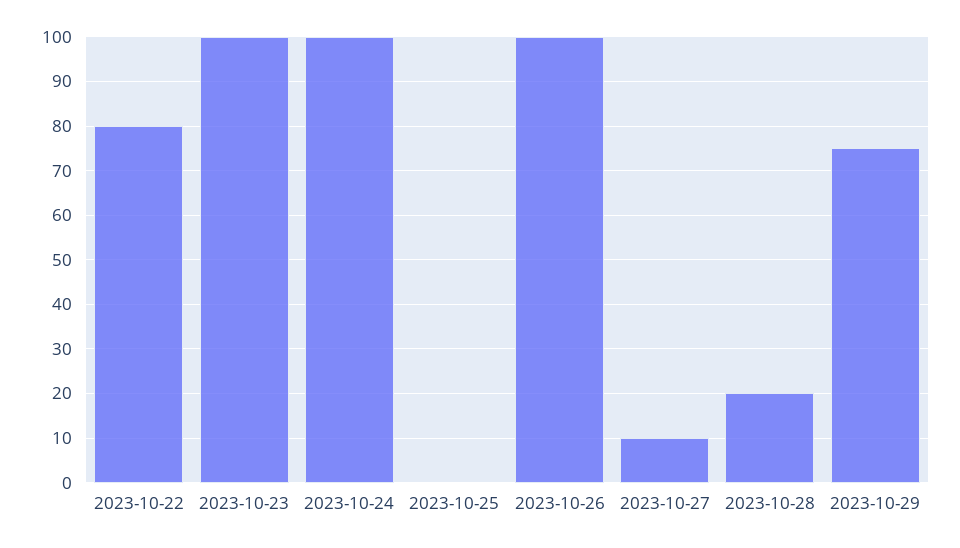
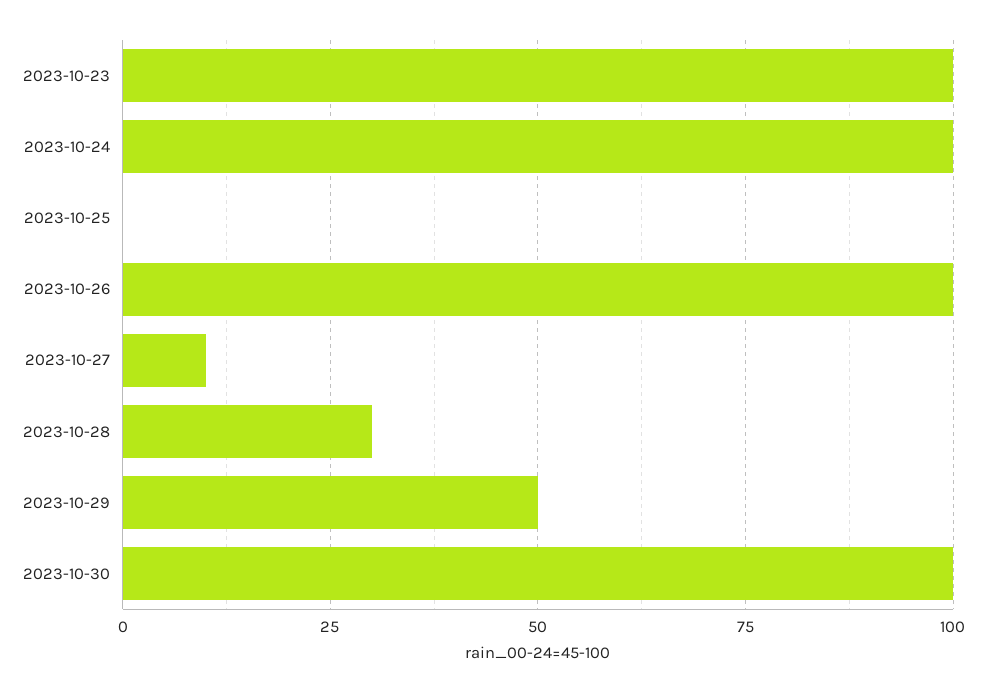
2023-10-22: 80 -> none
2023-10-28: 20 -> 30
2023-10-29: 75 -> 50
2023-10-30: none -> 100

